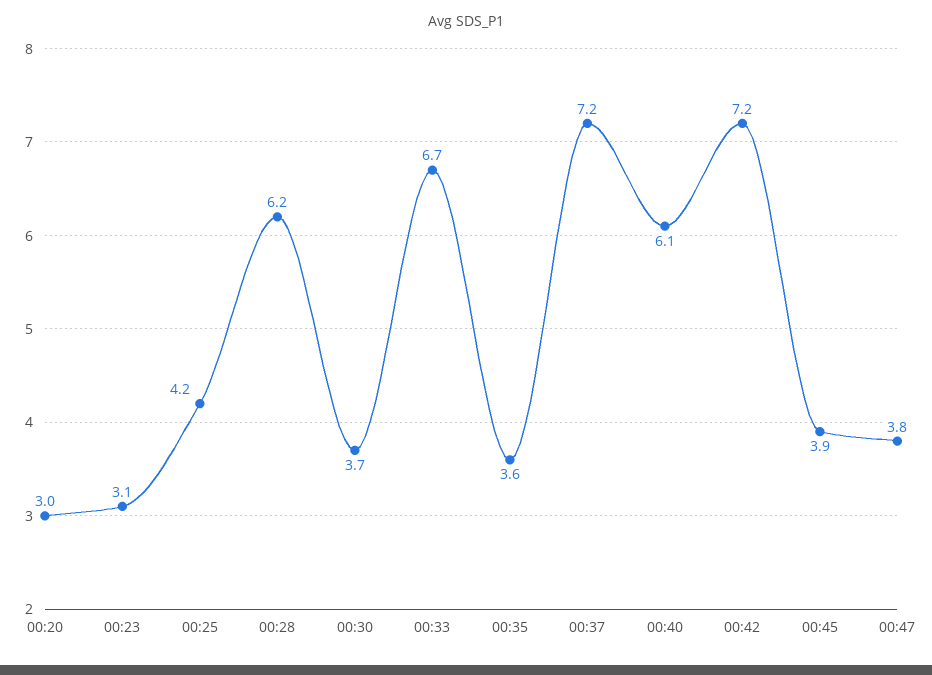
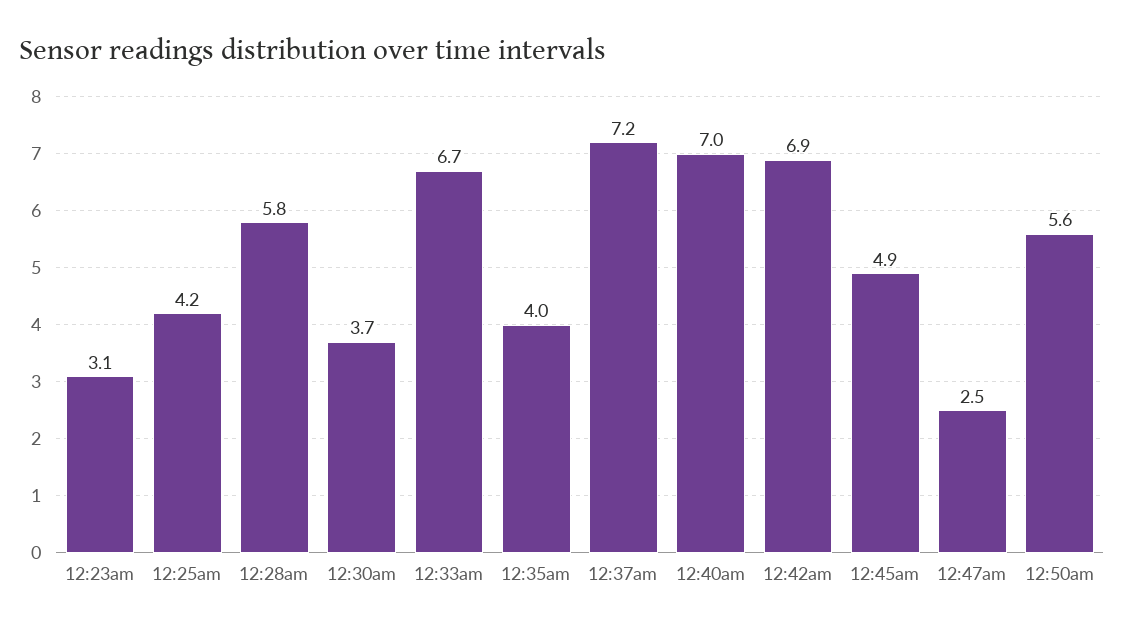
00:20: 3 -> none
00:28: 6.2 -> 5.8
00:35: 3.6 -> 4
00:40: 6.1 -> 7
00:42: 7.2 -> 6.9
00:45: 3.9 -> 4.9
00:47: 3.8 -> 2.5
12:50am: none -> 5.6

